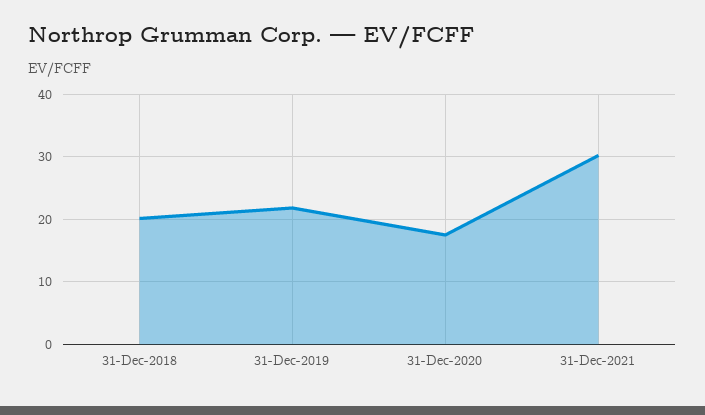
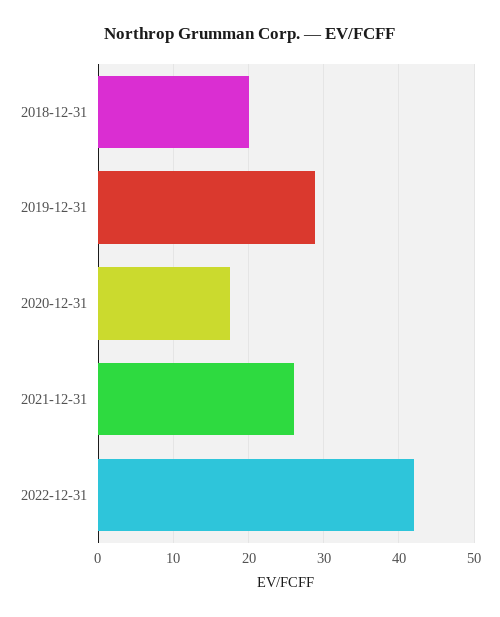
31-Dec-2019: 22 -> 29
31-Dec-2021: 30 -> 26
2022-12-31: none -> 42

